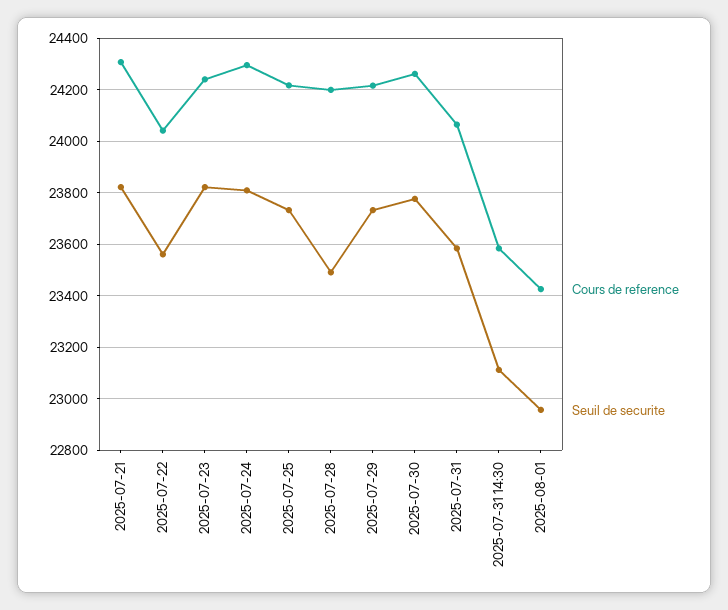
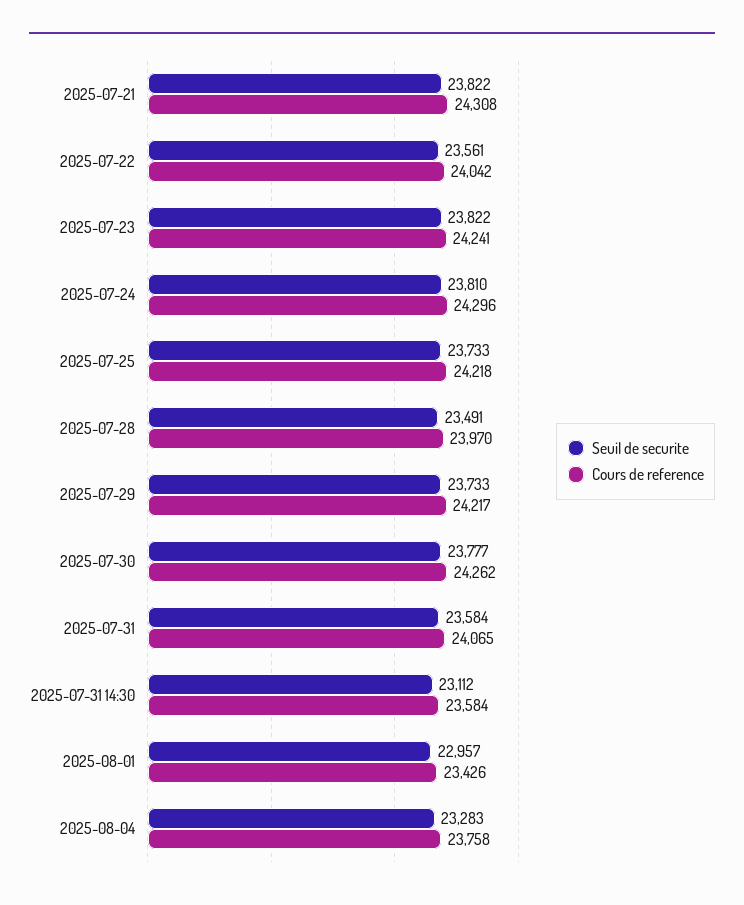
Cours de reference, 2025-07-28: 24200 -> 23970
Seuil de securite, 2025-08-04: none -> 23283
Cours de reference, 2025-08-04: none -> 23758

